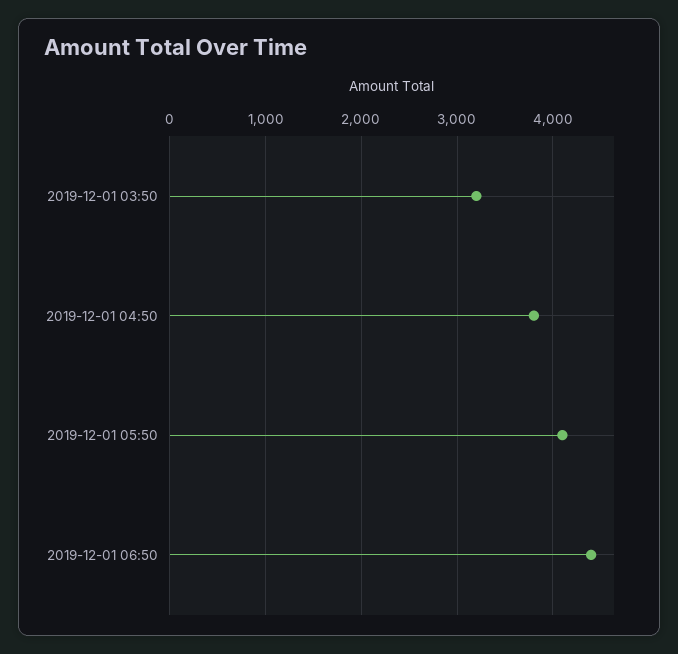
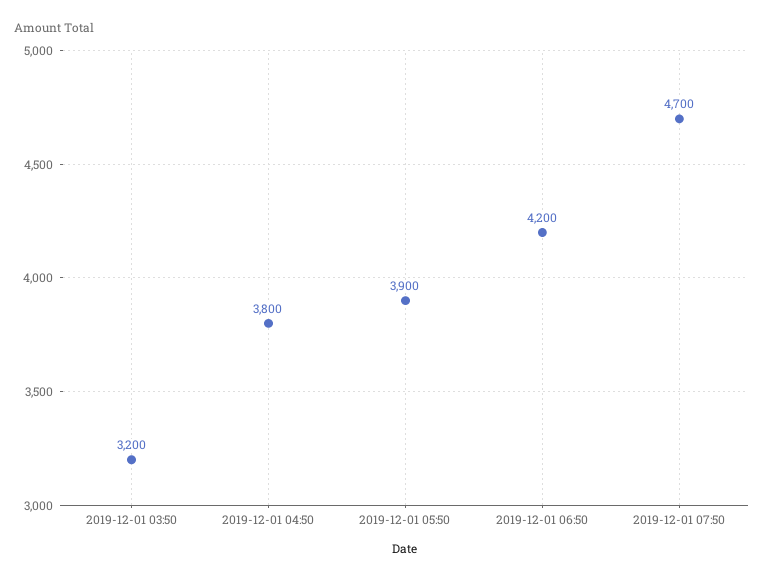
2019-12-01 05:50: 4100 -> 3900
2019-12-01 06:50: 4400 -> 4200
2019-12-01 07:50: none -> 4700

